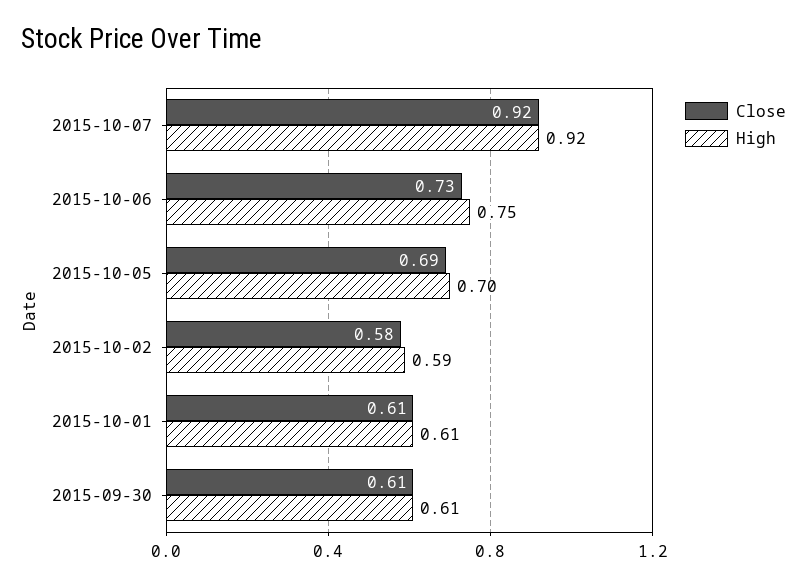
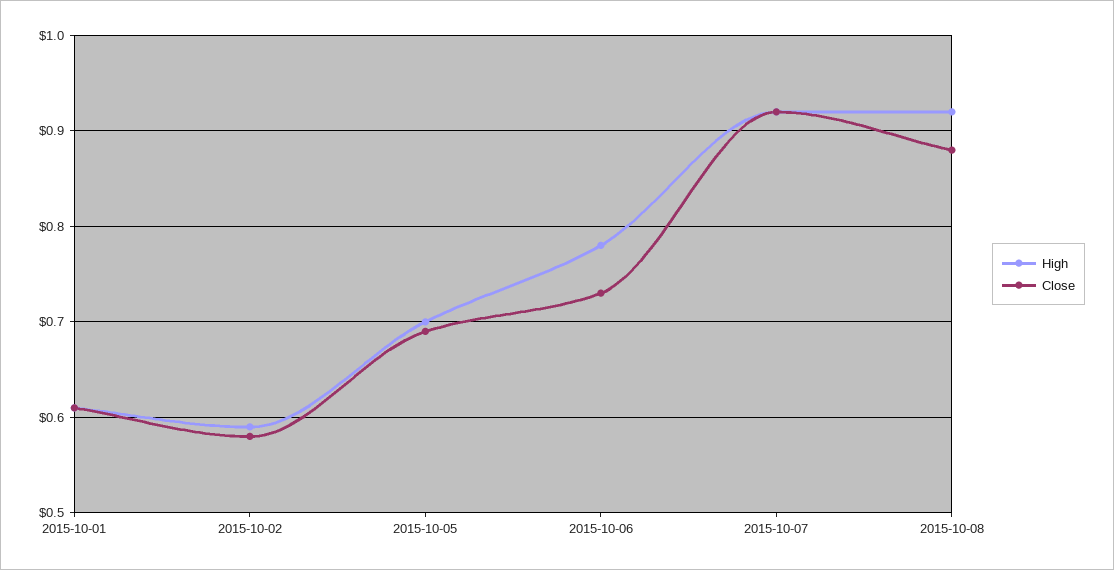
High, 2015-10-06: 0.75 -> 0.78
Close, 2015-09-30: 0.61 -> none
High, 2015-09-30: 0.61 -> none
High, 2015-10-08: none -> 0.92
Close, 2015-10-08: none -> 0.88

